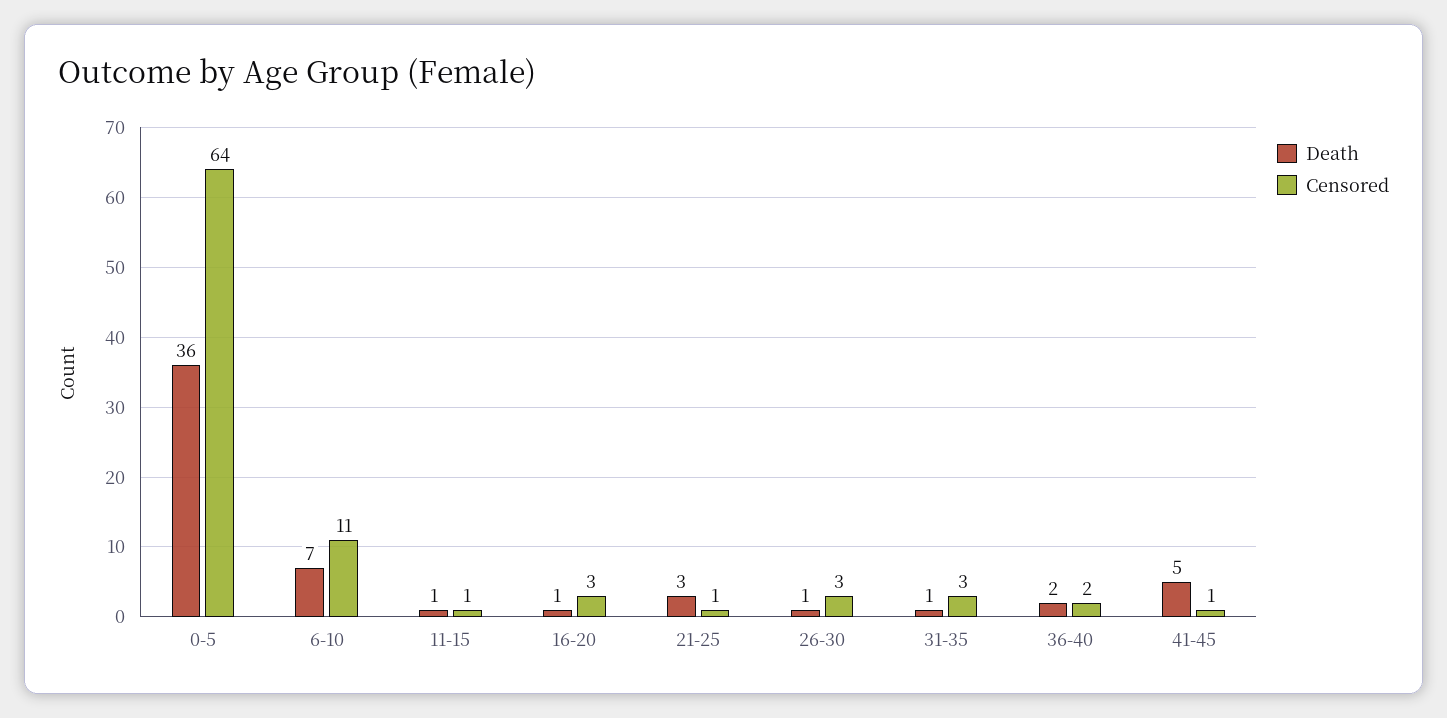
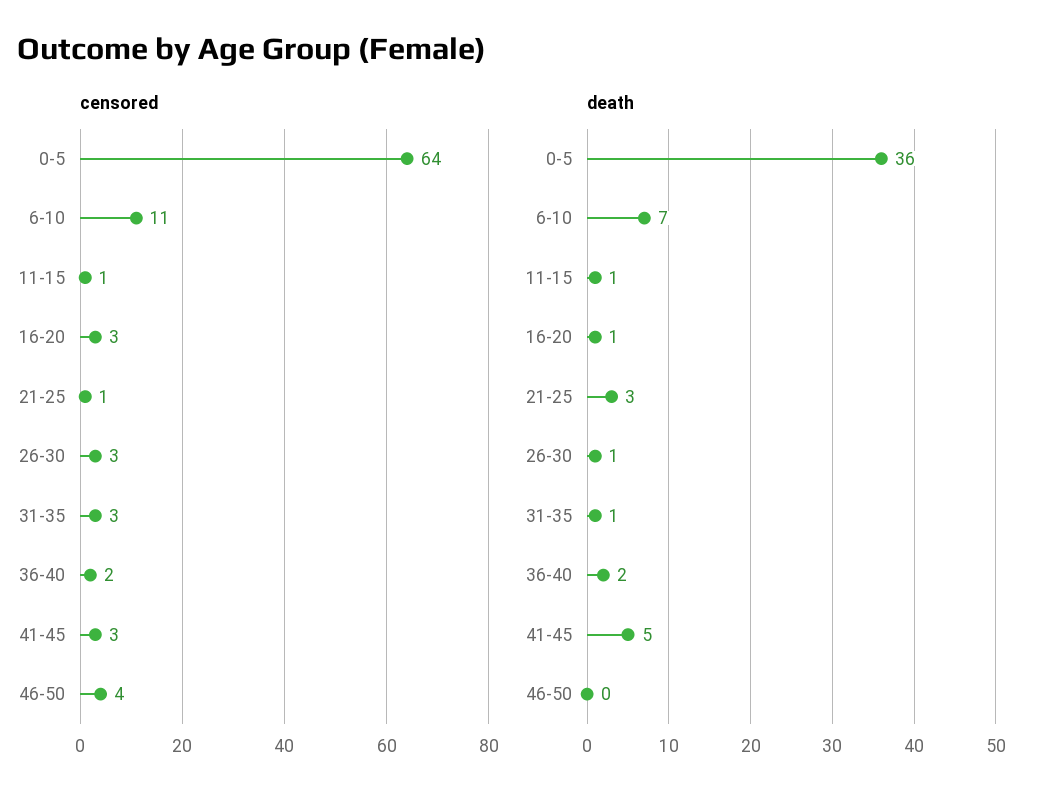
Censored, 41-45: 1 -> 3
Censored, 46-50: none -> 4
Death, 46-50: none -> 0

